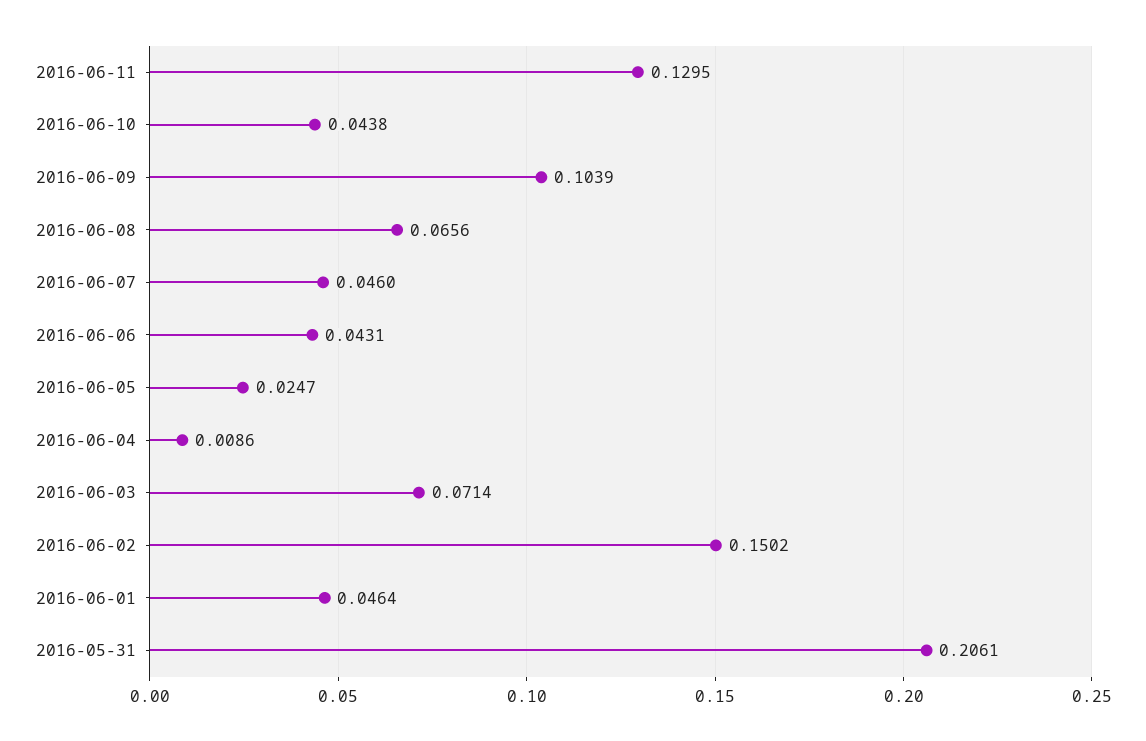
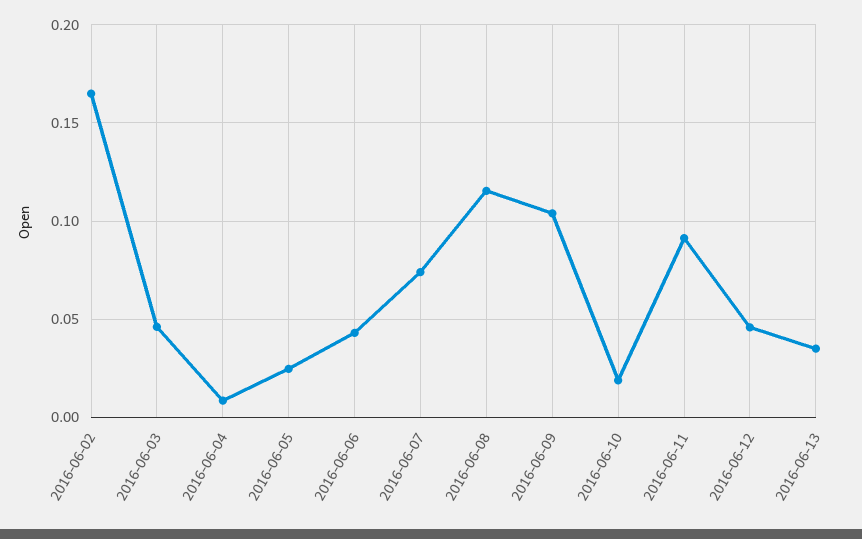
2016-06-11: 0.1295 -> 0.09
2016-06-10: 0.0438 -> 0.02
2016-06-08: 0.0656 -> 0.115
2016-06-07: 0.046 -> 0.075
2016-06-03: 0.0714 -> 0.045
2016-06-02: 0.1502 -> 0.165
2016-06-01: 0.0464 -> none
2016-05-31: 0.2061 -> none
2016-06-12: none -> 0.045
2016-06-13: none -> 0.035

